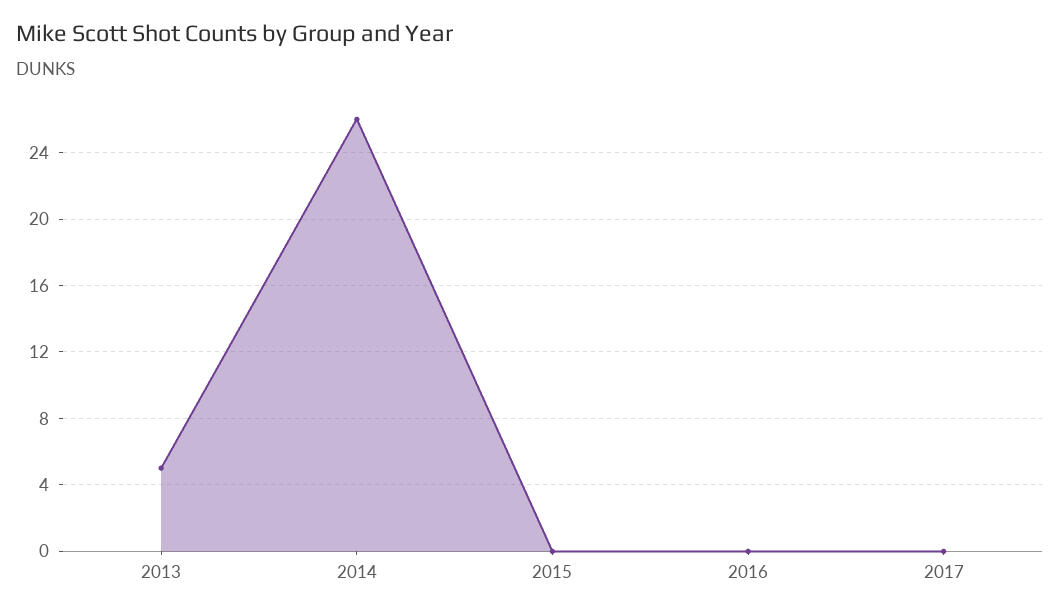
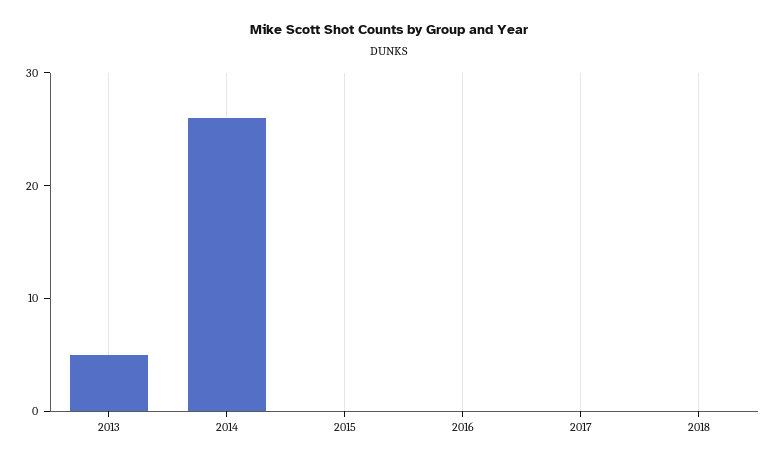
2018: none -> 0

